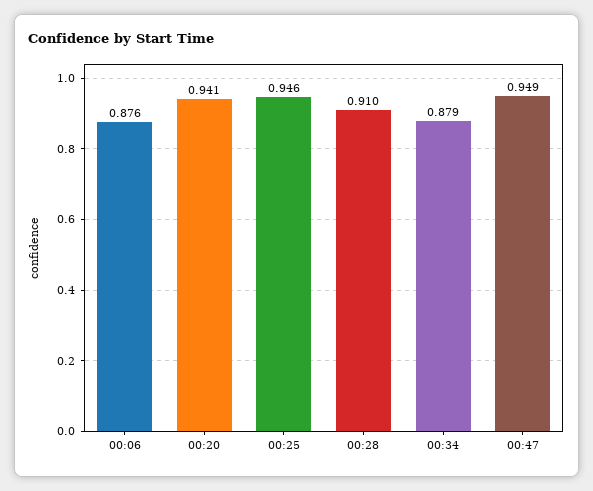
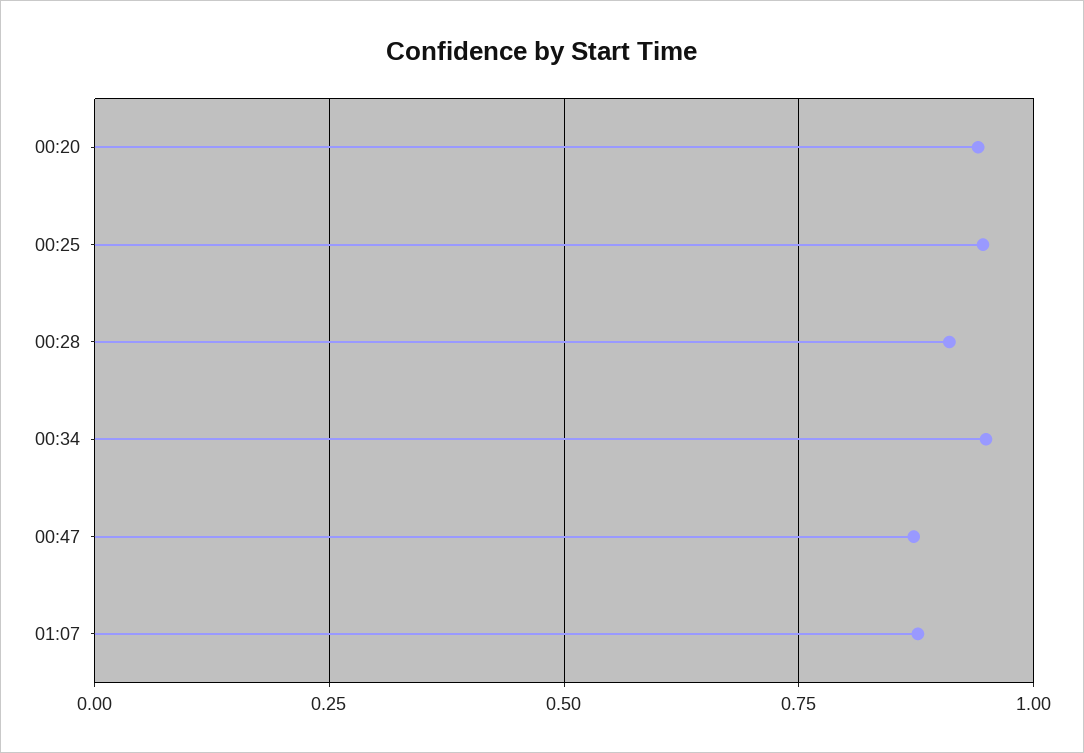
00:06: 0.876 -> none
00:34: 0.879 -> 0.95
00:47: 0.949 -> 0.875
01:07: none -> 0.875

